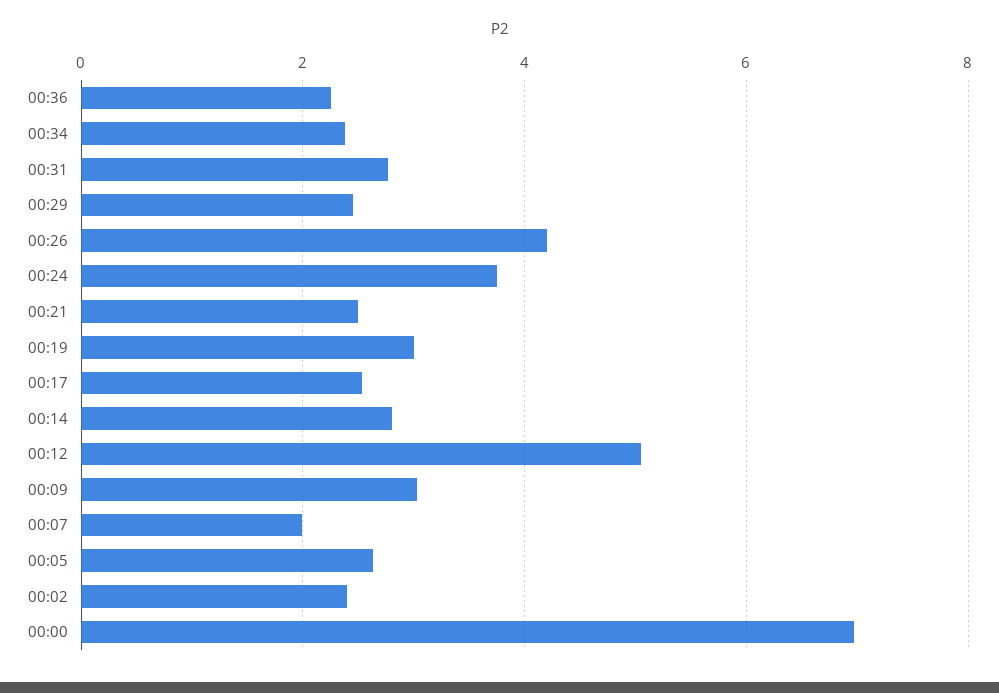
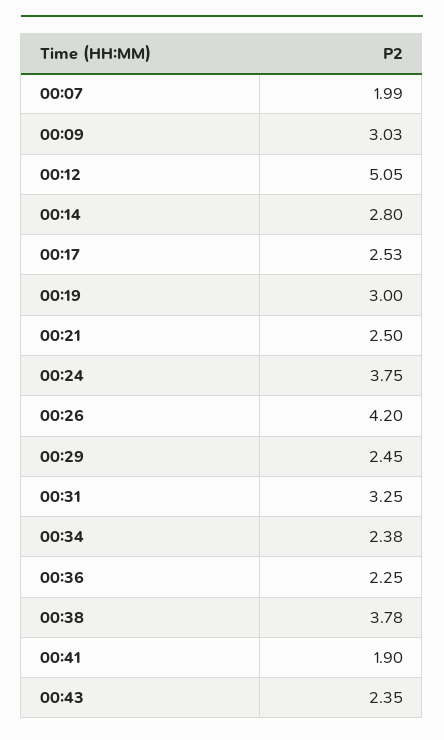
00:31: 2.8 -> 3.25
00:05: 2.6 -> none
00:02: 2.4 -> none
00:00: 7 -> none
00:38: none -> 3.78
00:41: none -> 1.9
00:43: none -> 2.35

